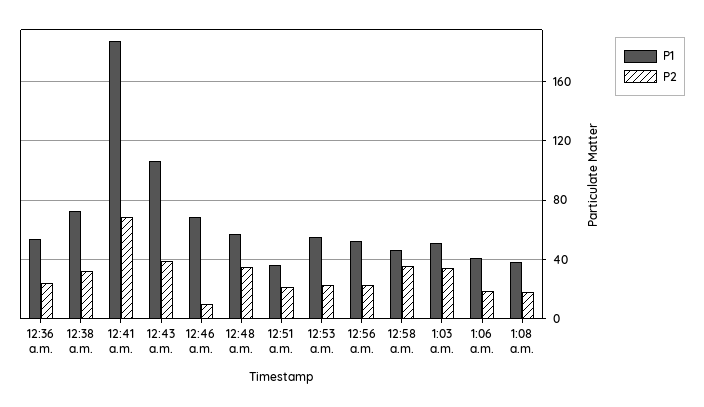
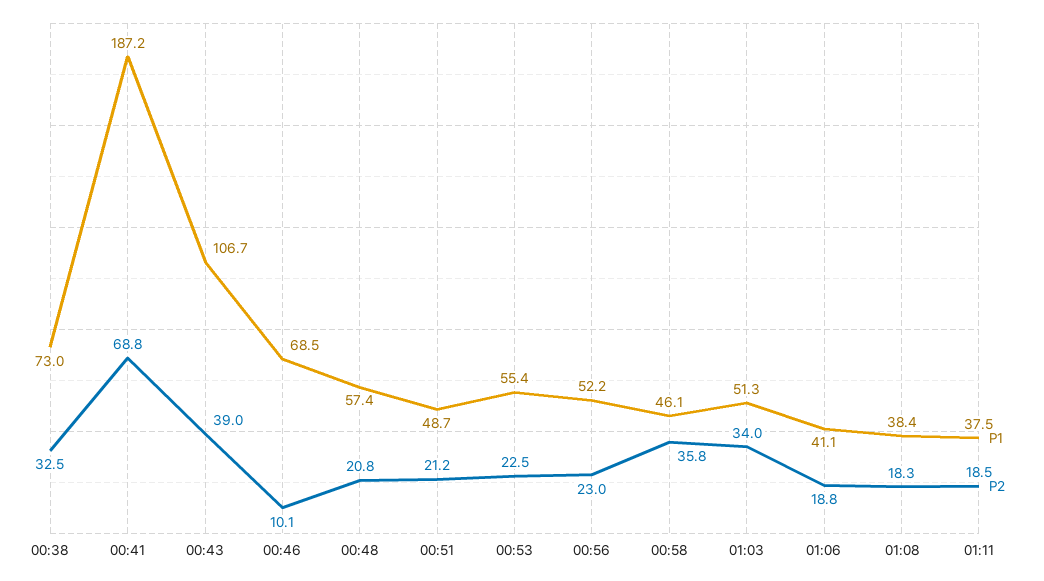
P1, 12:36 a.m.: 55 -> none
P2, 12:36 a.m.: 25 -> none
P2, 12:48 a.m.: 35 -> 20.8
P1, 12:51 a.m.: 35 -> 48.7
P1, 01:11: none -> 37.5
P2, 01:11: none -> 18.5

